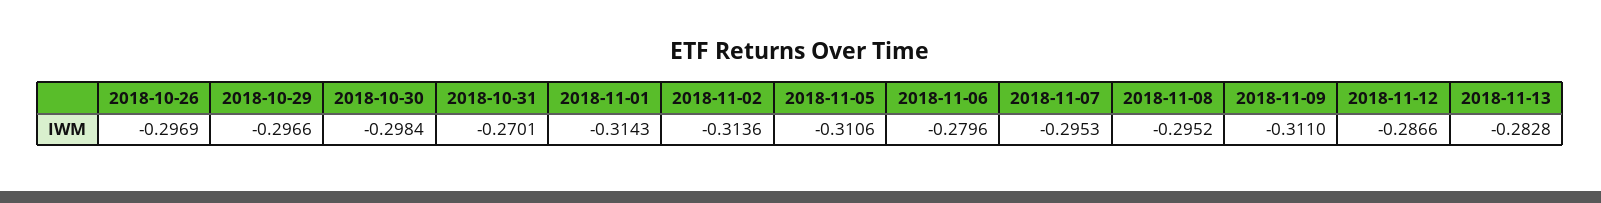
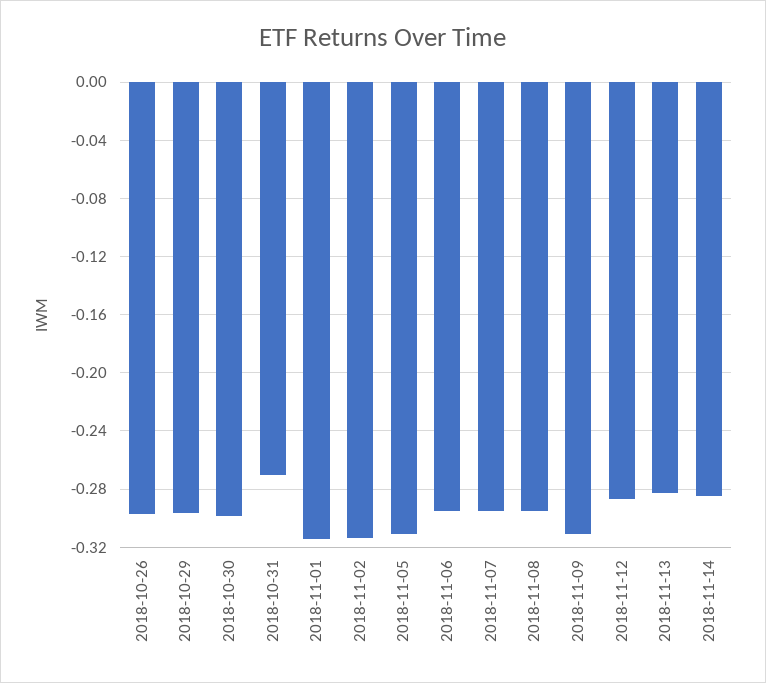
2018-11-06: -0.2796 -> -0.295
2018-11-14: none -> -0.285

